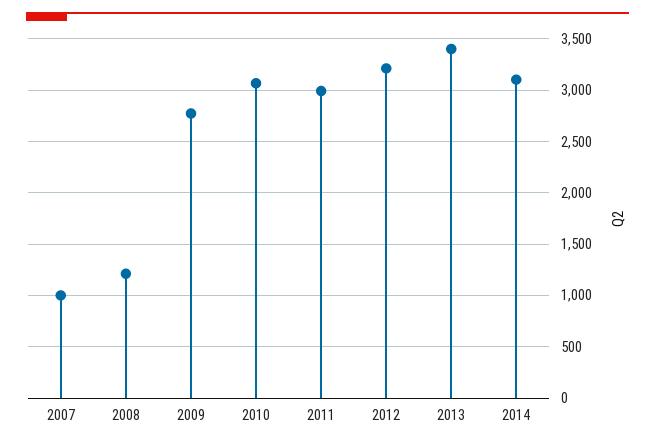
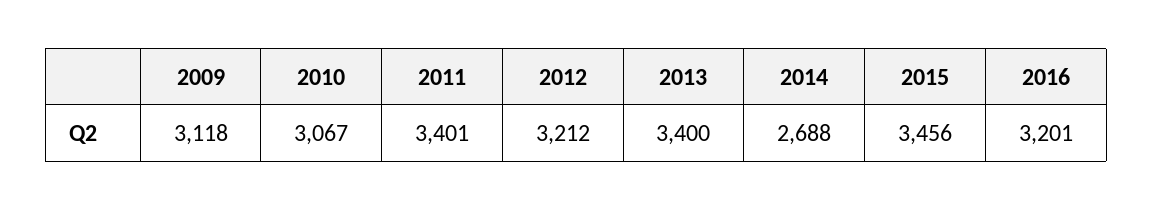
2007: 1000 -> none
2008: 1200 -> none
2009: 2800 -> 3118
2011: 3000 -> 3401
2014: 3100 -> 2688
2015: none -> 3456
2016: none -> 3201

